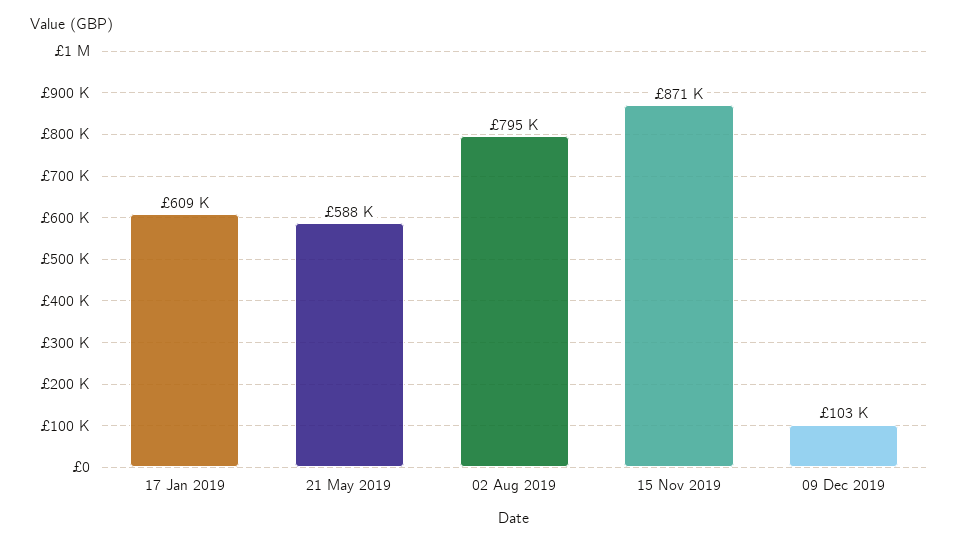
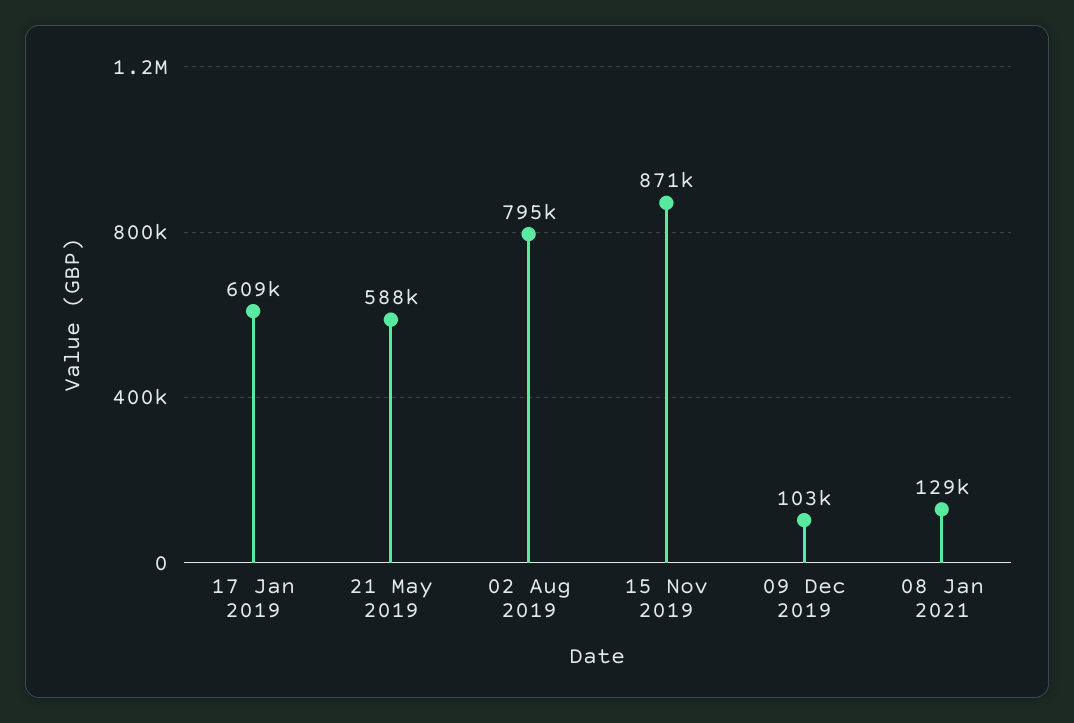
08 Jan 2021: none -> 129000

